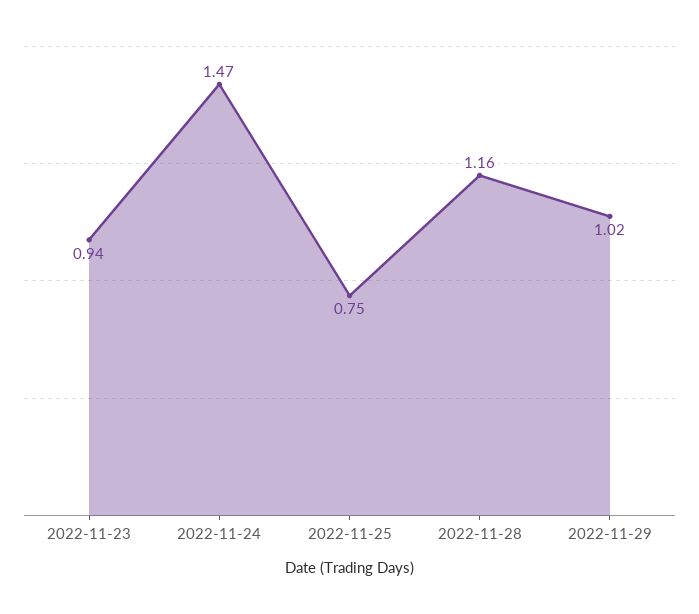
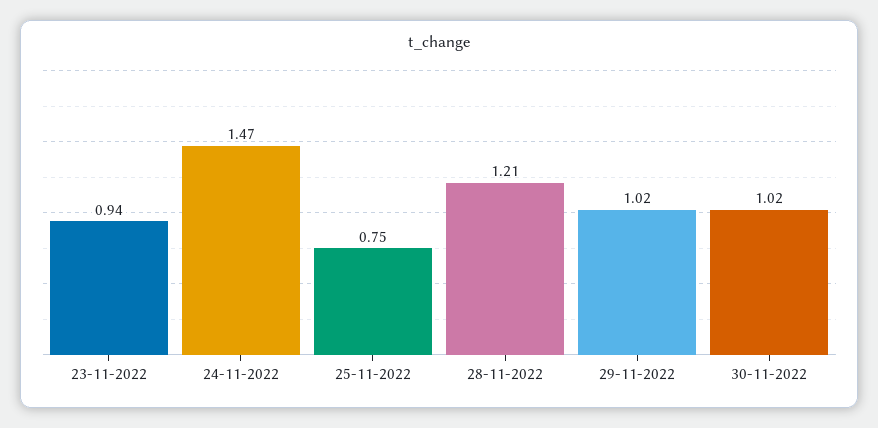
2022-11-28: 1.16 -> 1.21
30-11-2022: none -> 1.02

